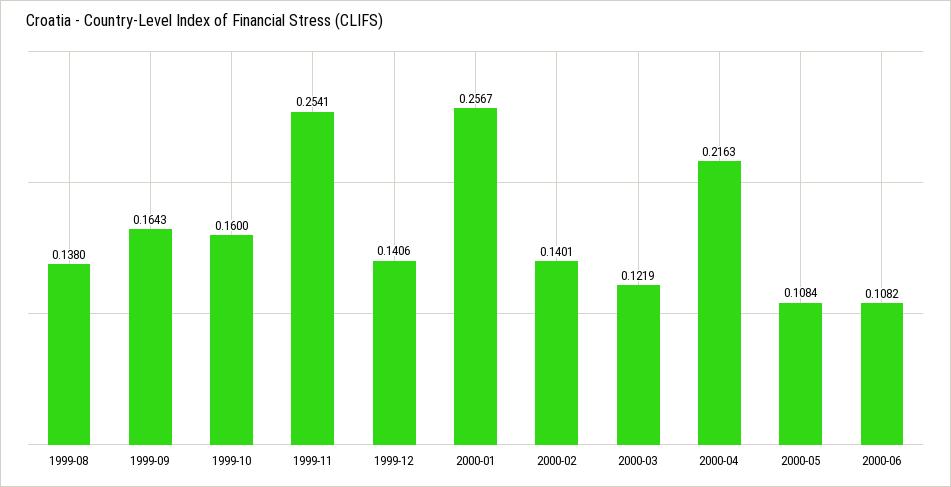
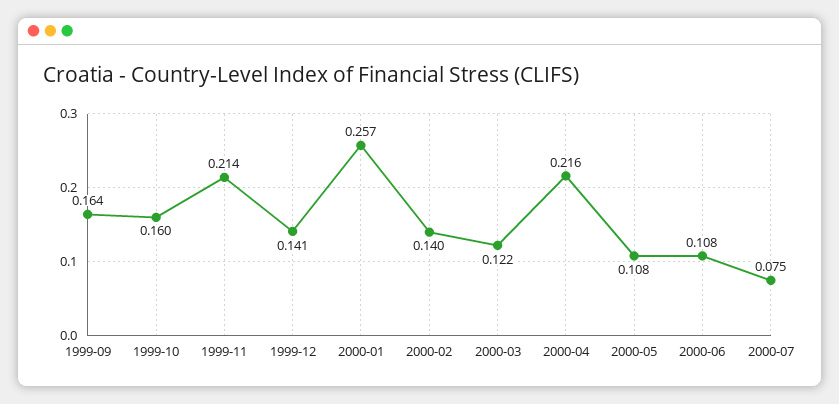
1999-08: 0.138 -> none
1999-11: 0.2541 -> 0.214
2000-07: none -> 0.075

